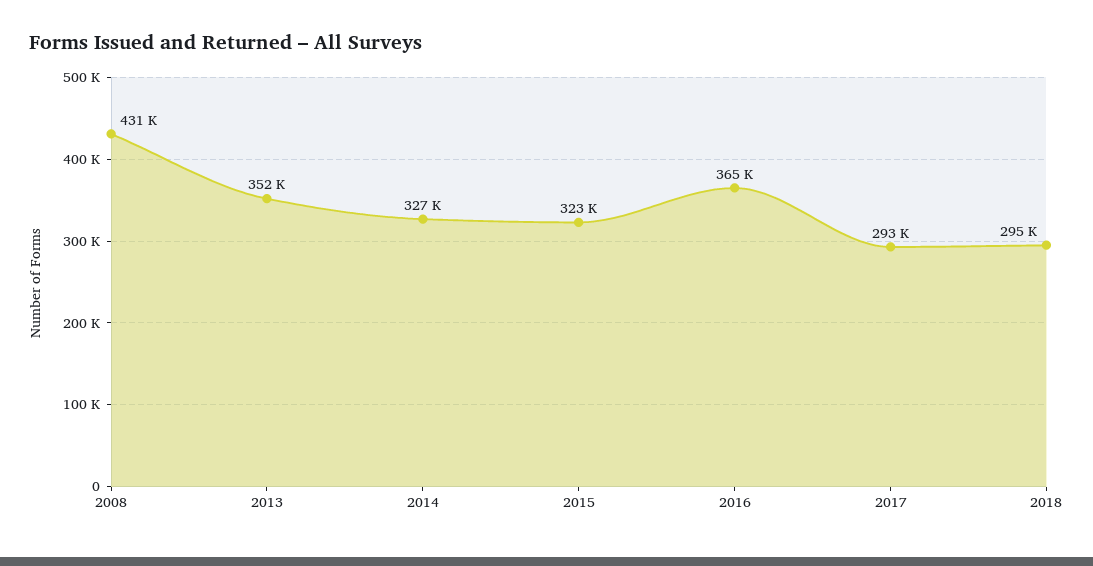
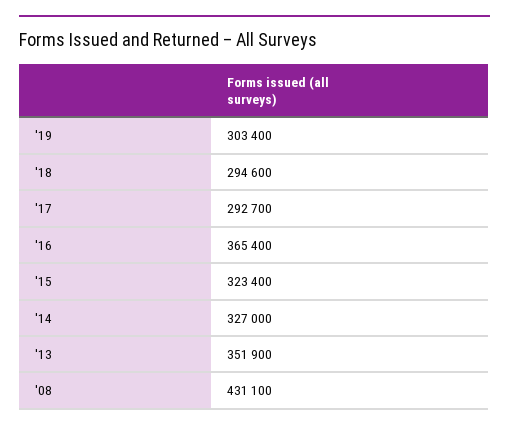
'19: none -> 303400

